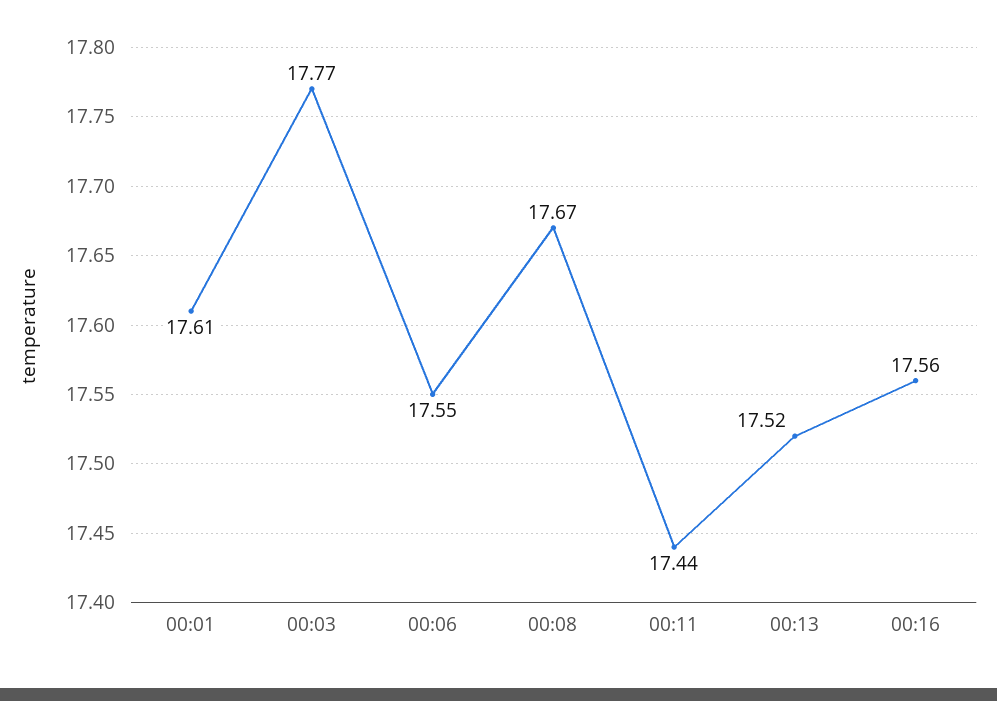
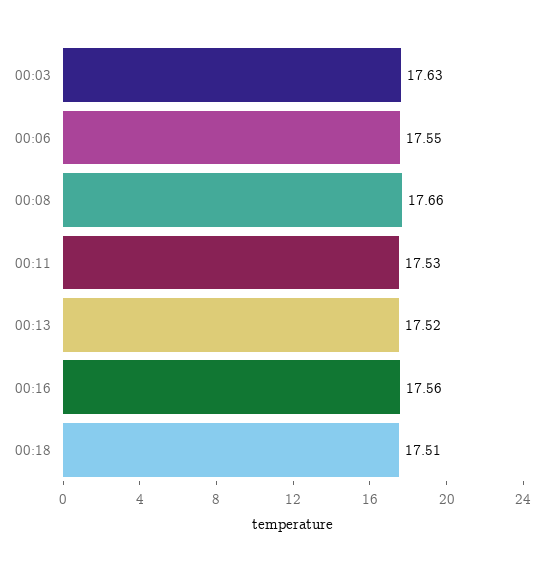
00:01: 17.61 -> none
00:03: 17.77 -> 17.63
00:08: 17.67 -> 17.66
00:11: 17.44 -> 17.53
00:18: none -> 17.51

